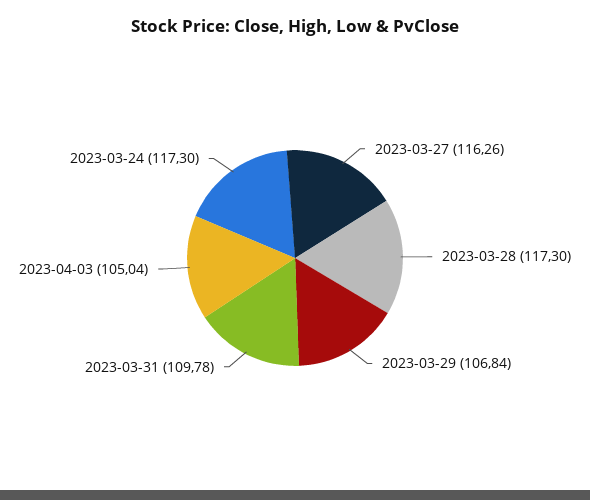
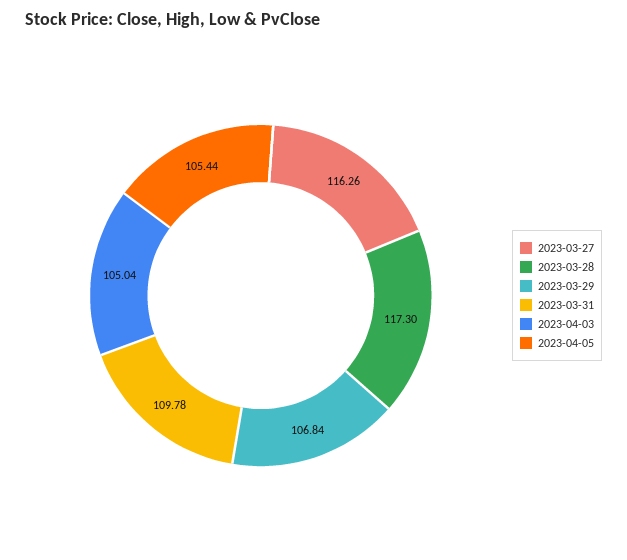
2023-03-24: 117.3 -> none
2023-04-05: none -> 105.44

